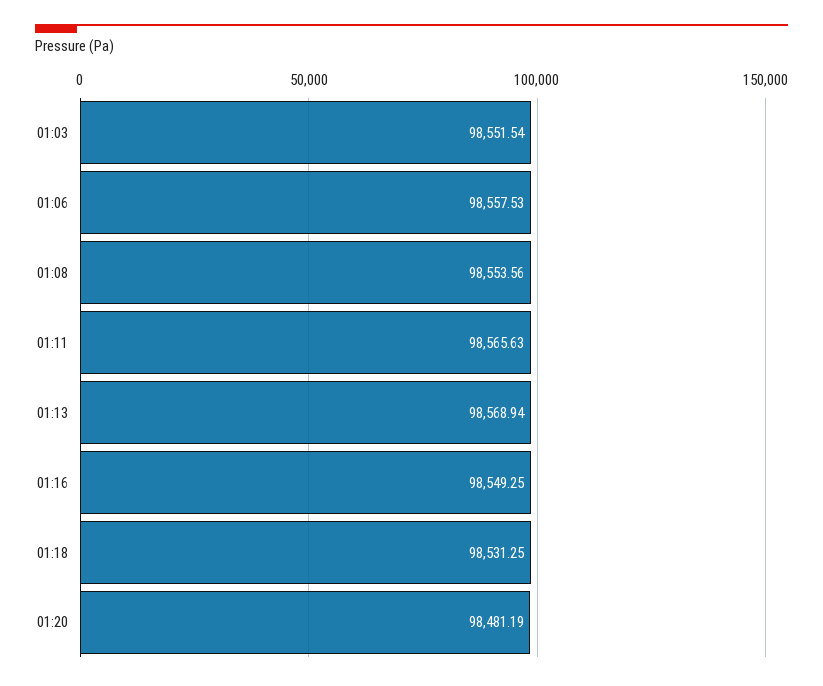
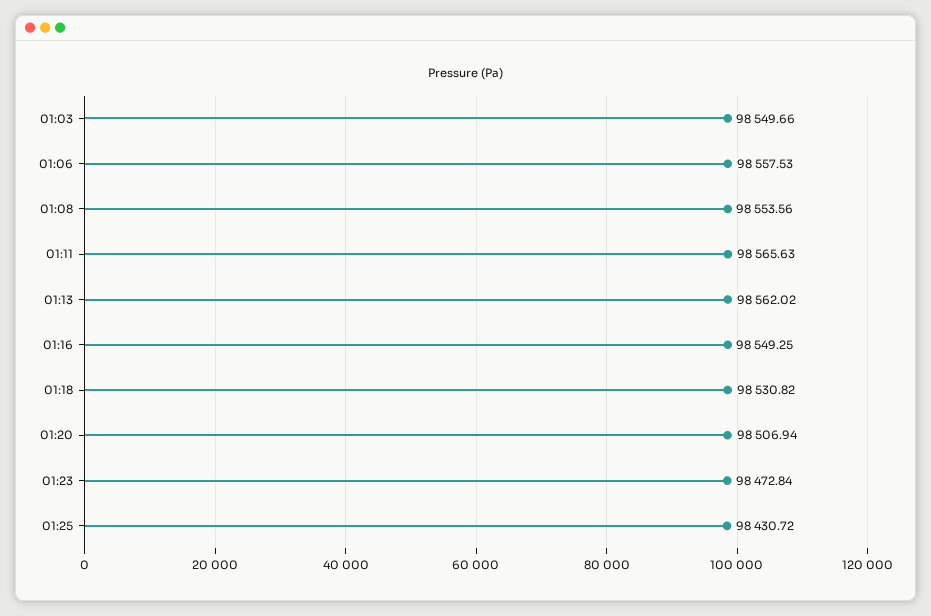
01:03: 98551.54 -> 98549.66
01:13: 98568.94 -> 98562.02
01:18: 98531.25 -> 98530.82
01:20: 98481.19 -> 98506.94
01:23: none -> 98472.84
01:25: none -> 98430.72

